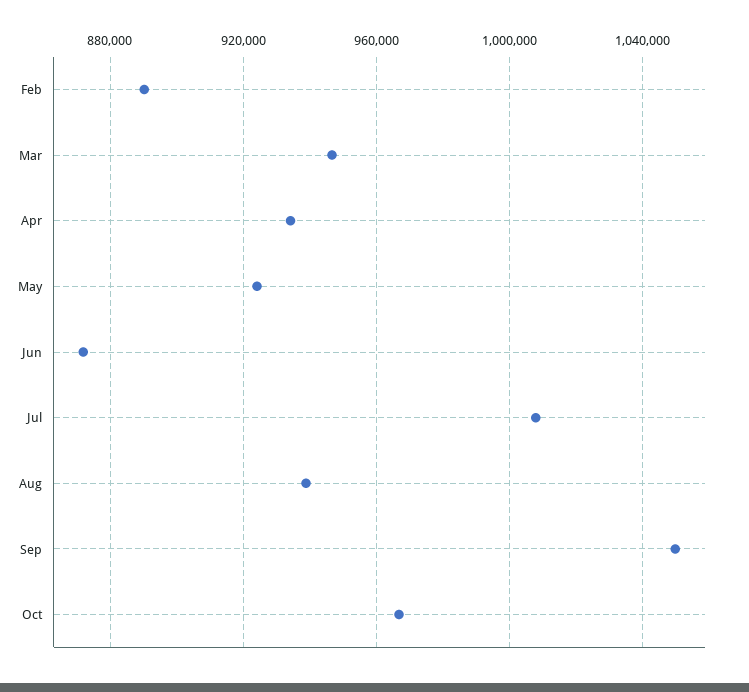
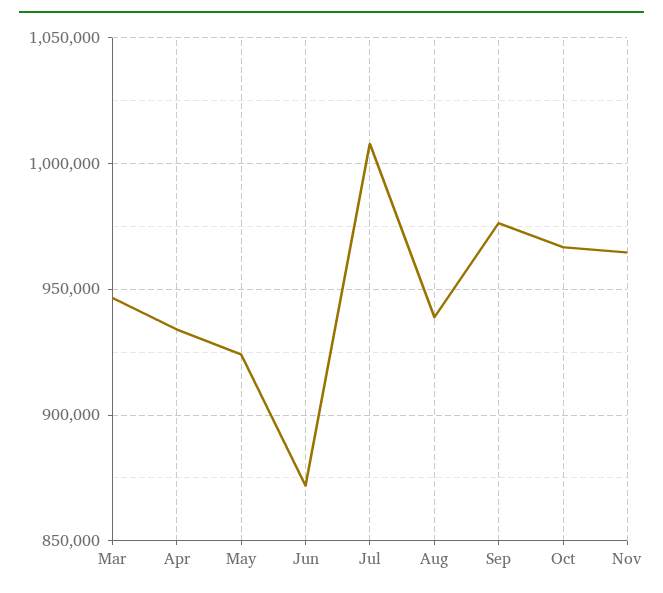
Feb: 890000 -> none
Sep: 1050000 -> 975000
Nov: none -> 965000

